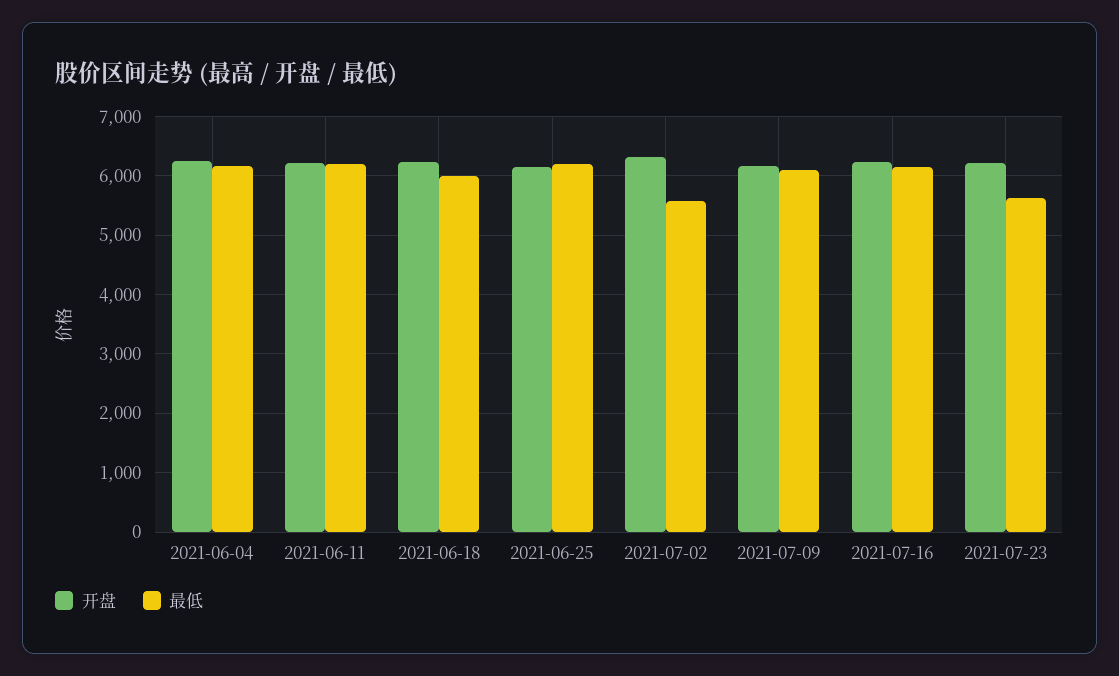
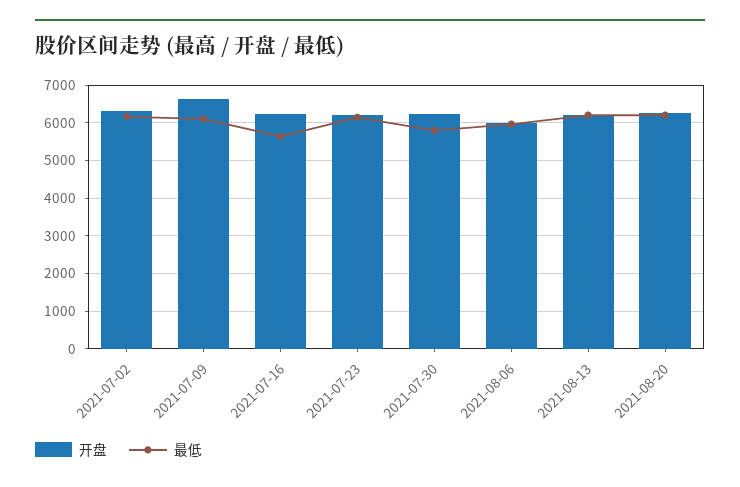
开盘, 2021-06-04: 6200 -> none
最低, 2021-06-04: 6200 -> none
开盘, 2021-06-11: 6200 -> none
最低, 2021-06-11: 6200 -> none
开盘, 2021-06-18: 6200 -> none
最低, 2021-06-18: 6000 -> none
开盘, 2021-06-25: 6200 -> none
最低, 2021-06-25: 6200 -> none
最低, 2021-07-02: 5600 -> 6200
开盘, 2021-07-09: 6200 -> 6600
最低, 2021-07-16: 6200 -> 5600
最低, 2021-07-23: 5600 -> 6200
开盘, 2021-07-30: none -> 6200
最低, 2021-07-30: none -> 5800
开盘, 2021-08-06: none -> 6000
最低, 2021-08-06: none -> 6000
开盘, 2021-08-13: none -> 6200
最低, 2021-08-13: none -> 6200
开盘, 2021-08-20: none -> 6200
最低, 2021-08-20: none -> 6200

